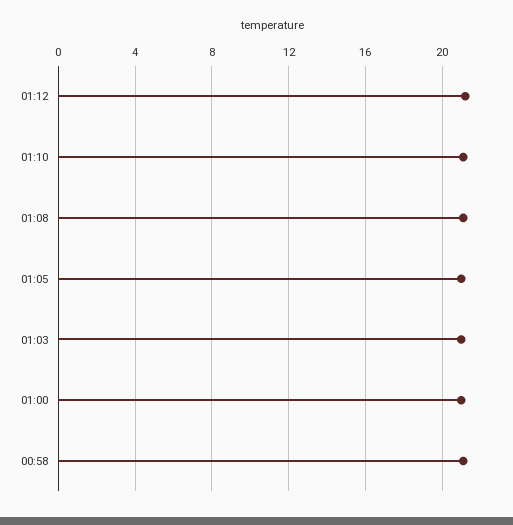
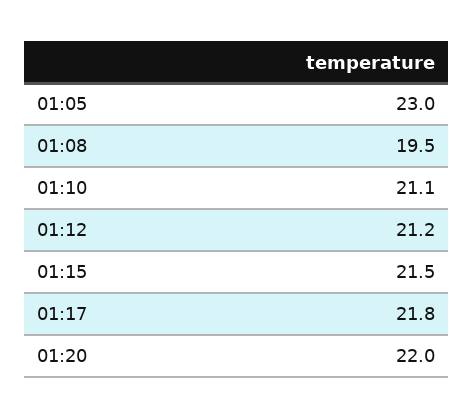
01:08: 21 -> 19.5
01:05: 21 -> 23
01:03: 21 -> none
01:00: 21 -> none
00:58: 21 -> none
01:15: none -> 21.5
01:17: none -> 21.8
01:20: none -> 22

